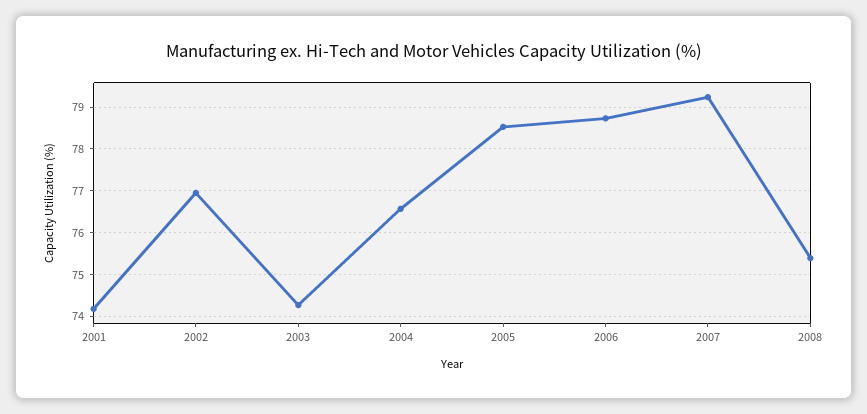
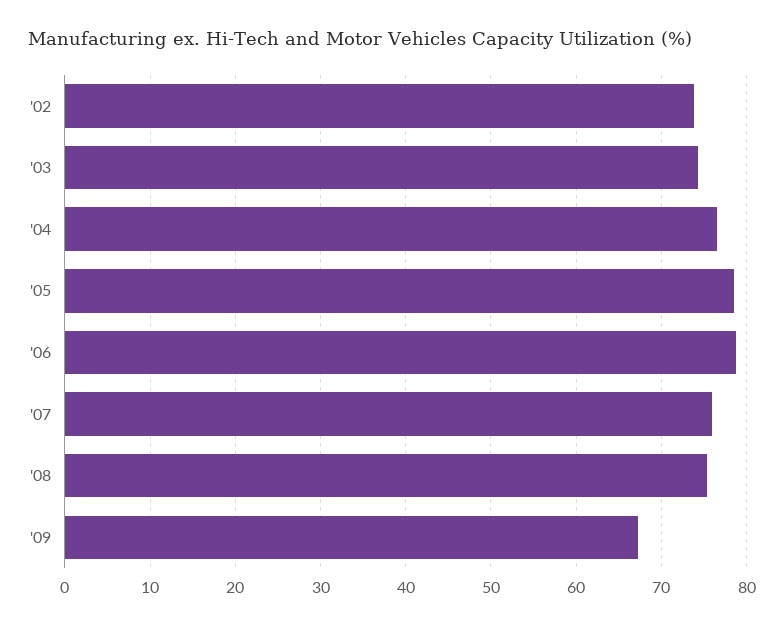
2001: 74.2 -> none
2002: 77 -> 74
2007: 79.2 -> 76
'09: none -> 67

